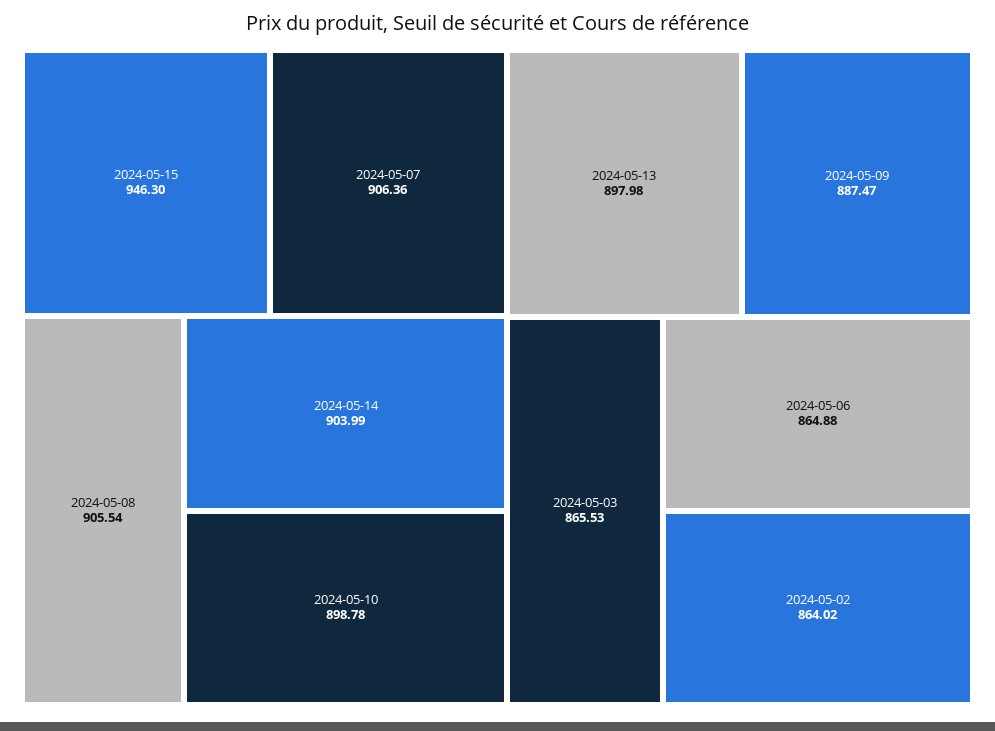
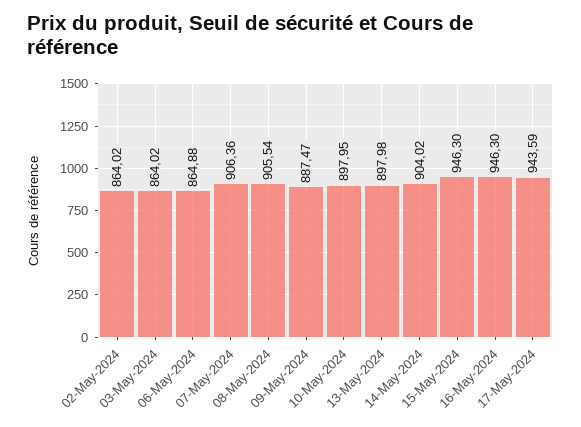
2024-05-14: 903.99 -> 904.02
2024-05-10: 898.78 -> 897.95
2024-05-03: 865.53 -> 864.02
16-May-2024: none -> 946.3
17-May-2024: none -> 943.59

